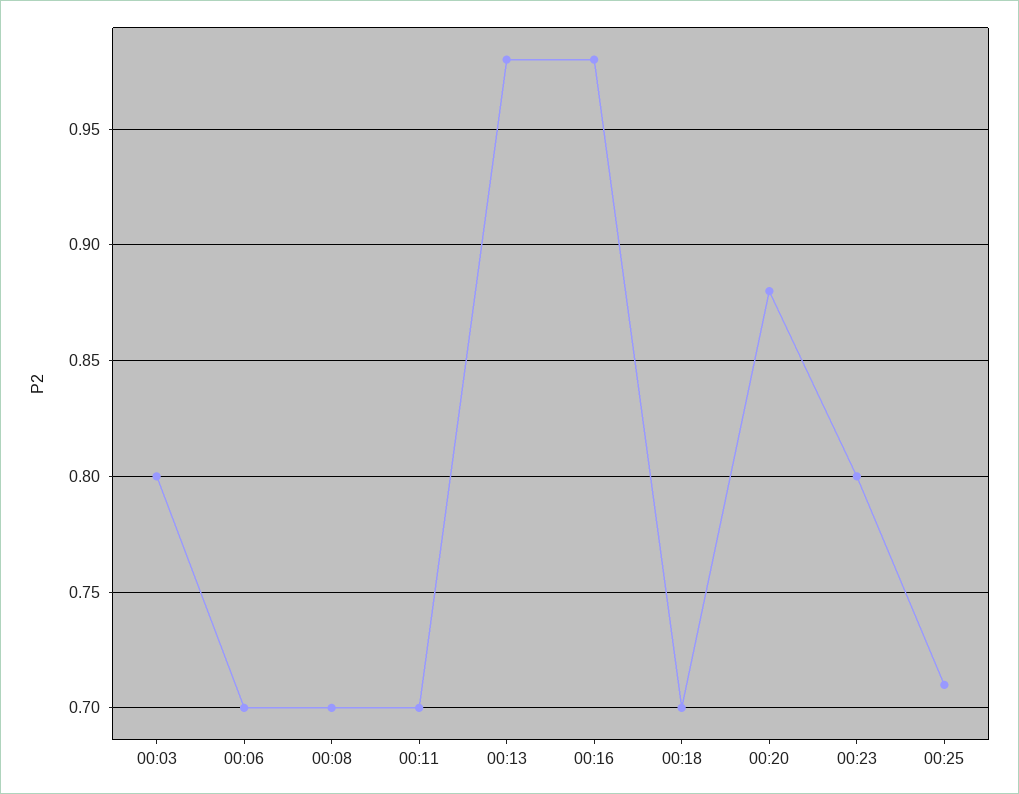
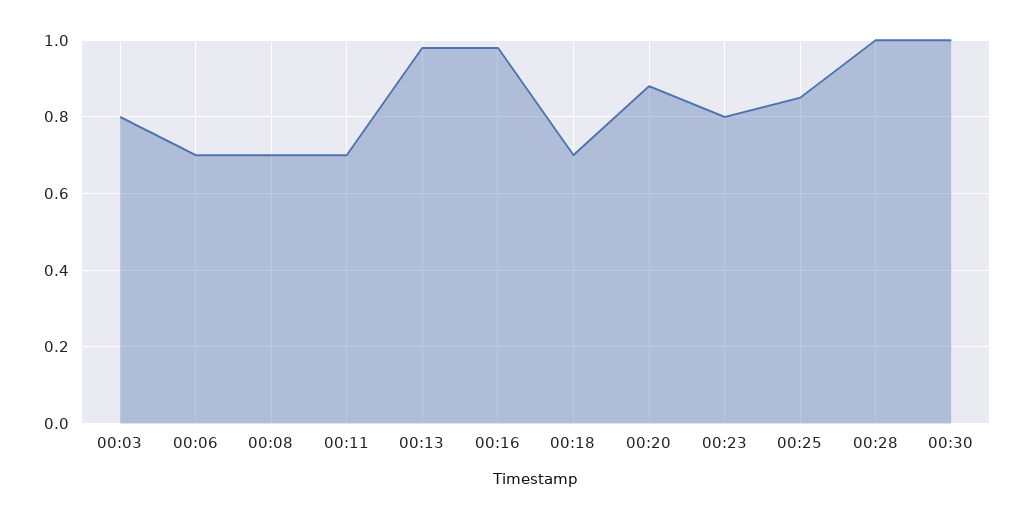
00:25: 0.71 -> 0.85
00:28: none -> 1
00:30: none -> 1

